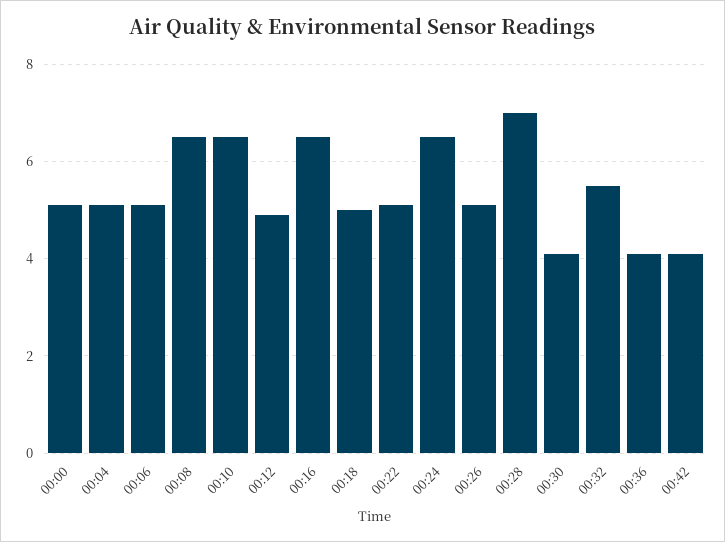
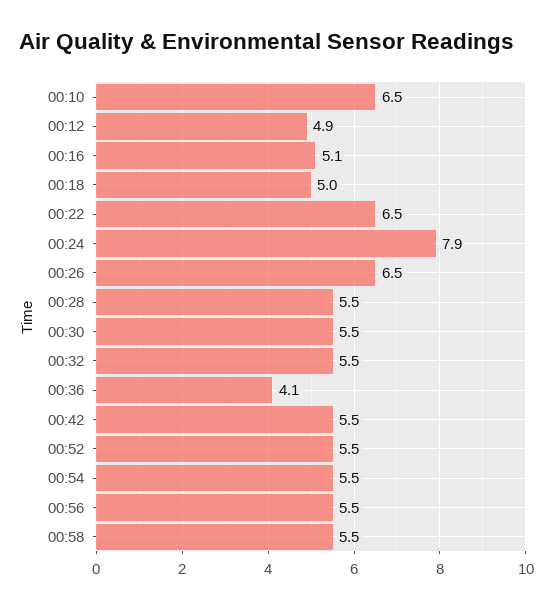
00:00: 5 -> none
00:04: 5 -> none
00:06: 5 -> none
00:08: 6.5 -> none
00:16: 6.5 -> 5.1
00:22: 5 -> 6.5
00:24: 6.5 -> 7.9
00:26: 5 -> 6.5
00:28: 7 -> 5.5
00:30: 4 -> 5.5
00:42: 4 -> 5.5
00:52: none -> 5.5
00:54: none -> 5.5
00:56: none -> 5.5
00:58: none -> 5.5

